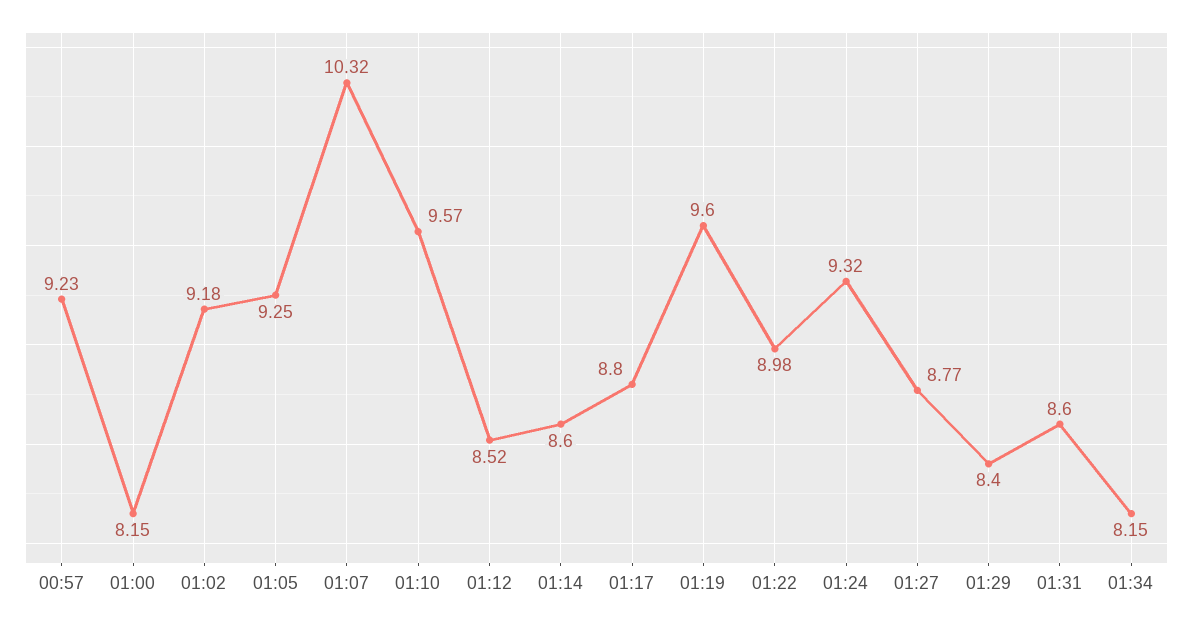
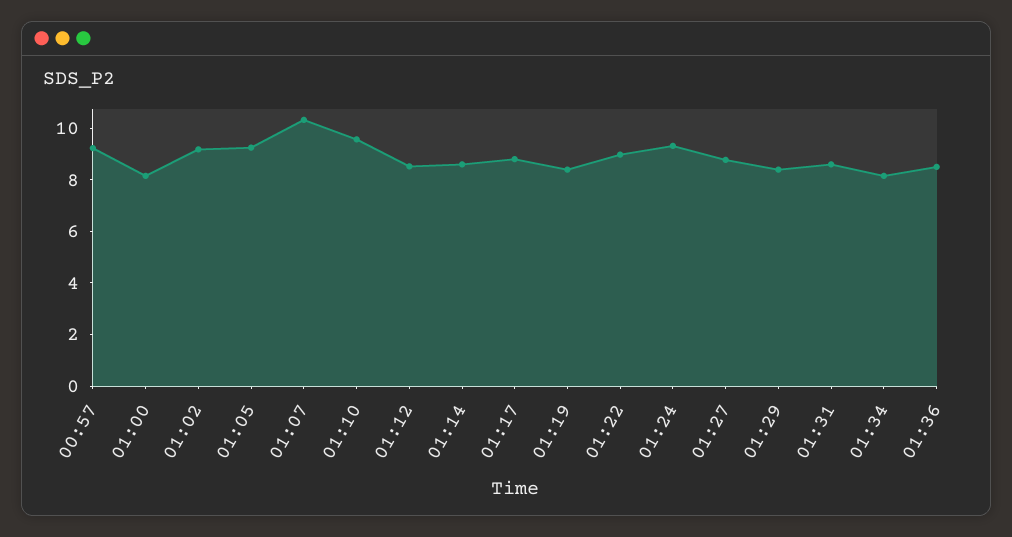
01:19: 9.6 -> 8.5
01:36: none -> 8.5

